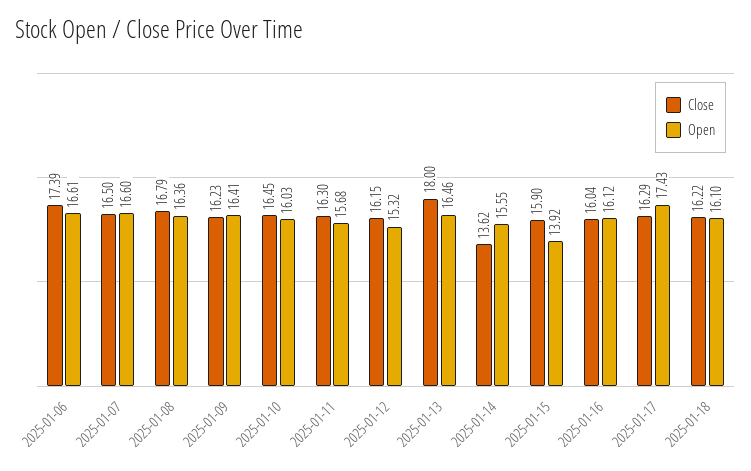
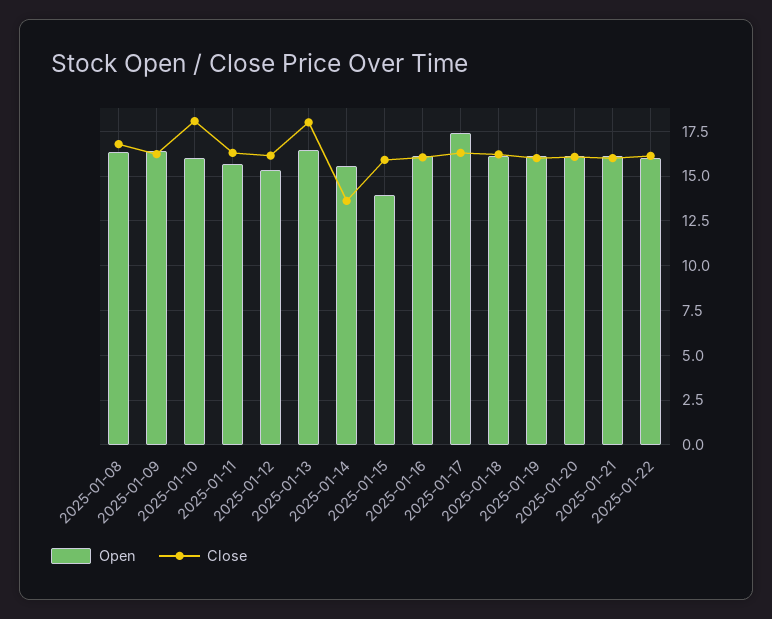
Close, 2025-01-06: 17.39 -> none
Open, 2025-01-06: 16.61 -> none
Close, 2025-01-07: 16.5 -> none
Open, 2025-01-07: 16.6 -> none
Close, 2025-01-10: 16.45 -> 18
Open, 2025-01-19: none -> 16
Close, 2025-01-19: none -> 16
Open, 2025-01-20: none -> 16
Close, 2025-01-20: none -> 16
Open, 2025-01-21: none -> 16
Close, 2025-01-21: none -> 16
Open, 2025-01-22: none -> 16
Close, 2025-01-22: none -> 16

